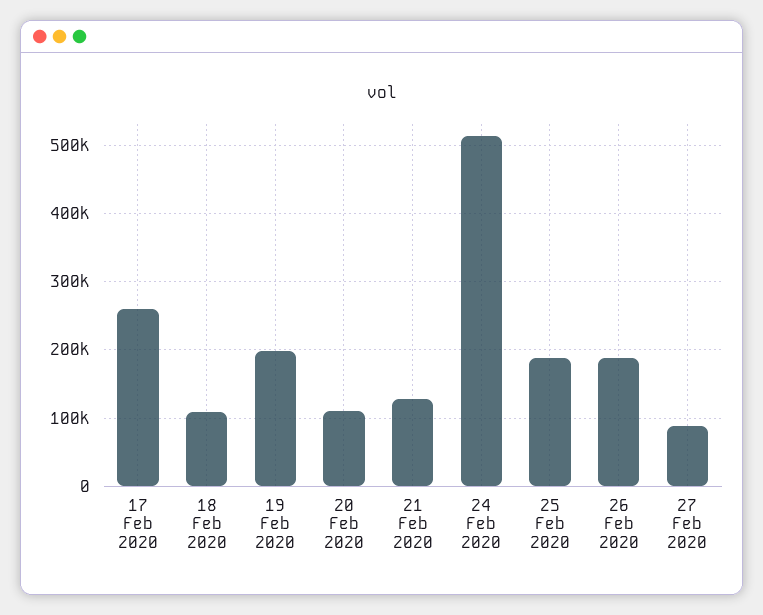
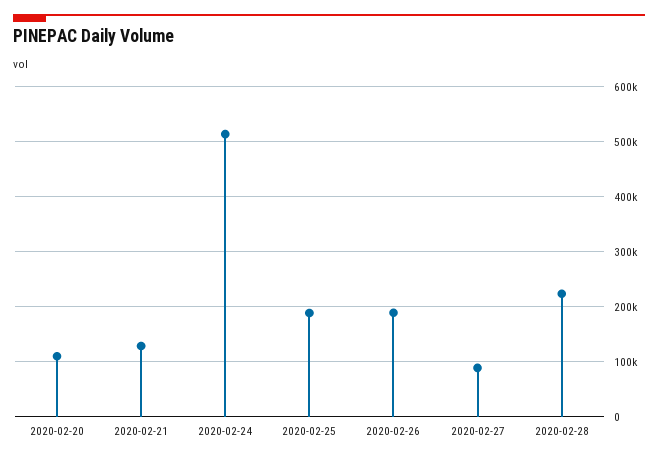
17 Feb 2020: 260000 -> none
18 Feb 2020: 110000 -> none
19 Feb 2020: 200000 -> none
2020-02-28: none -> 220000

